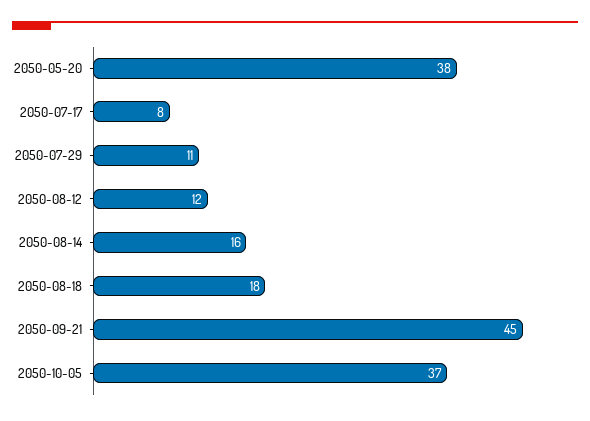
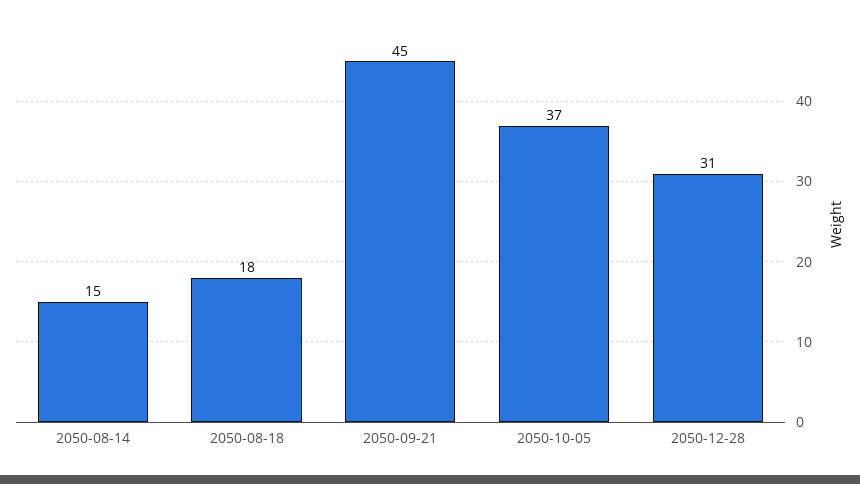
2050-05-20: 38 -> none
2050-07-17: 8 -> none
2050-07-29: 11 -> none
2050-08-12: 12 -> none
2050-08-14: 16 -> 15
2050-12-28: none -> 31

